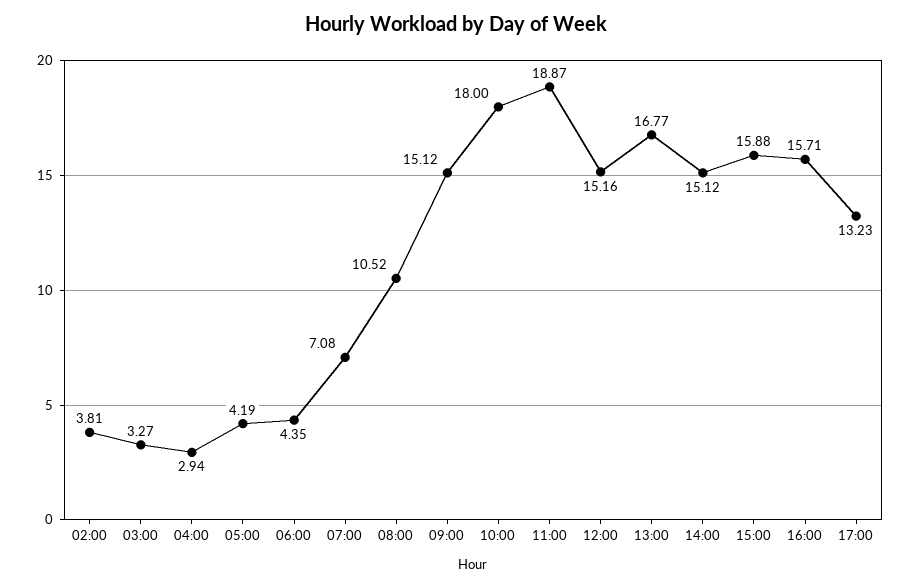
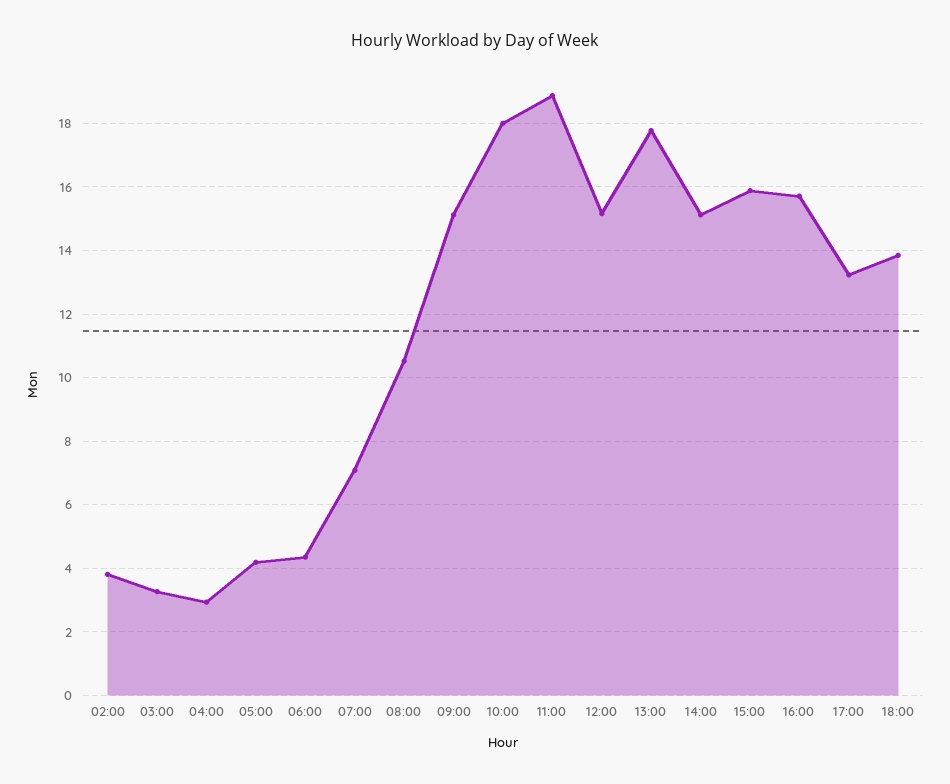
13:00: 16.77 -> 17.8
18:00: none -> 13.8

